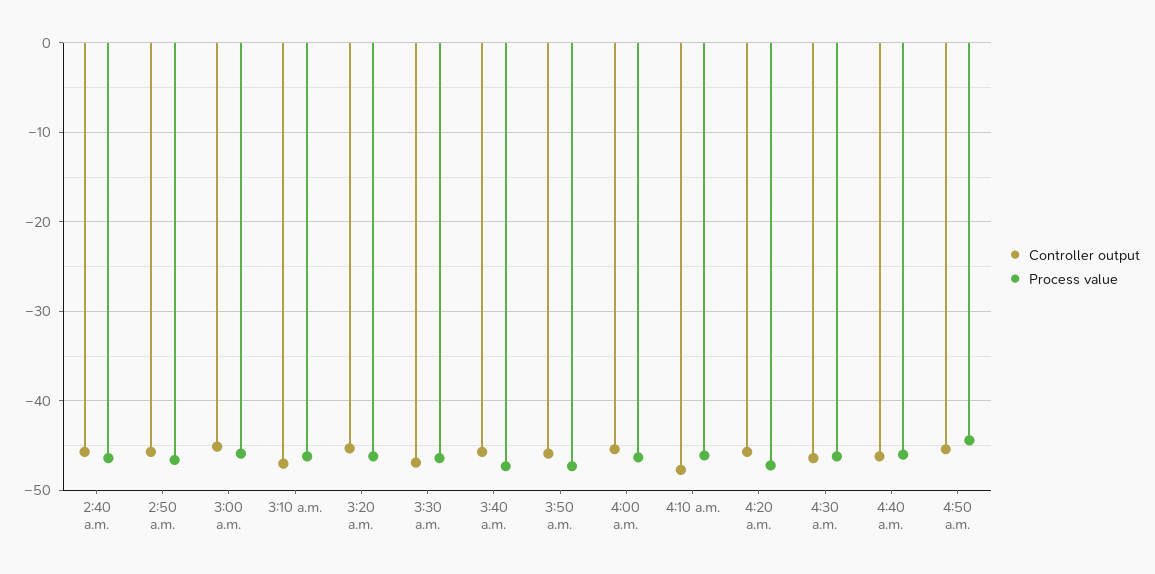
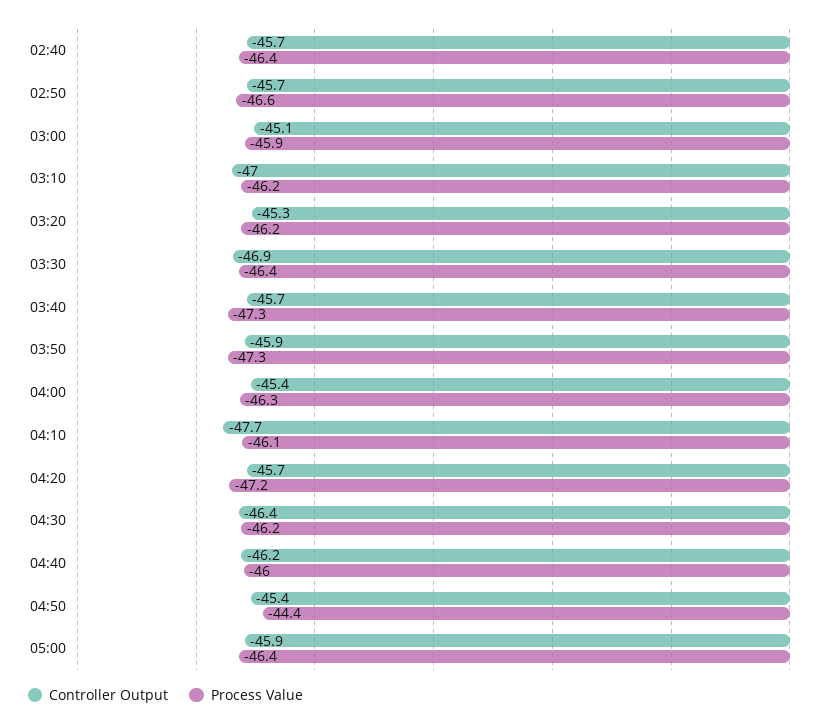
Controller output, 05:00: none -> -45.9
Process value, 05:00: none -> -46.4

